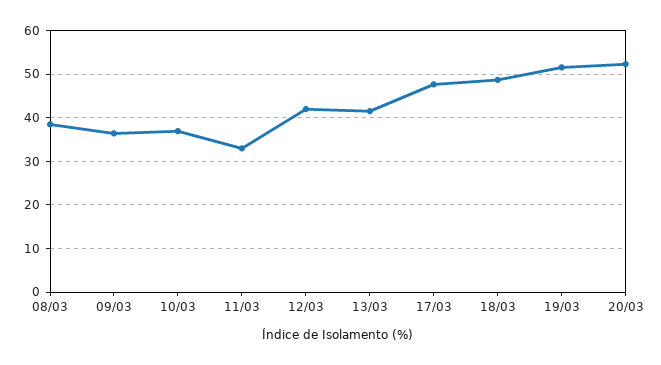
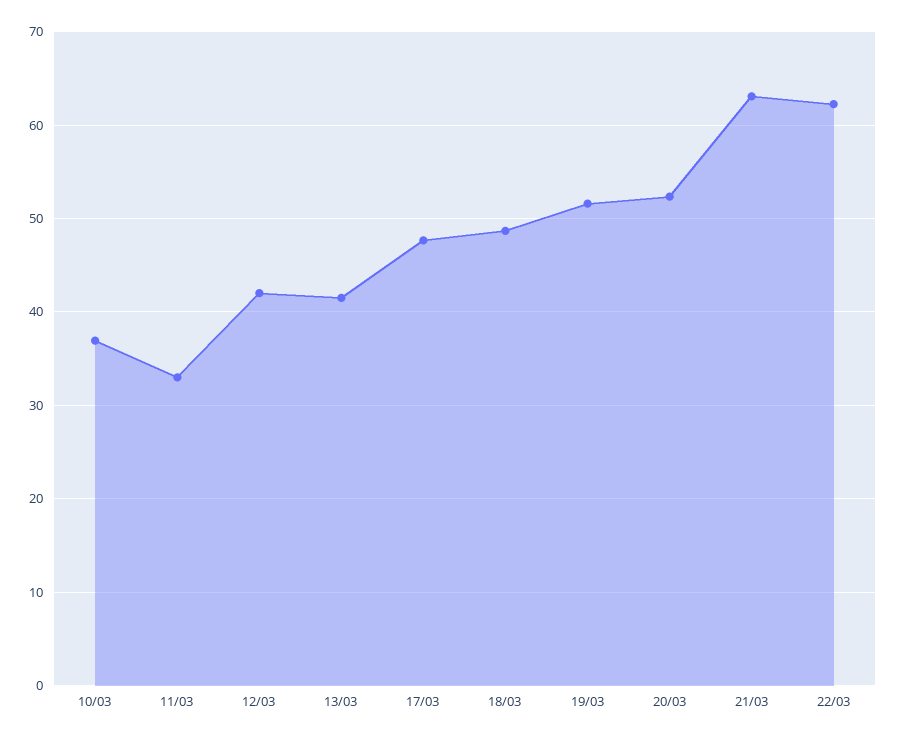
08/03: 38 -> none
09/03: 36 -> none
21/03: none -> 63
22/03: none -> 62

